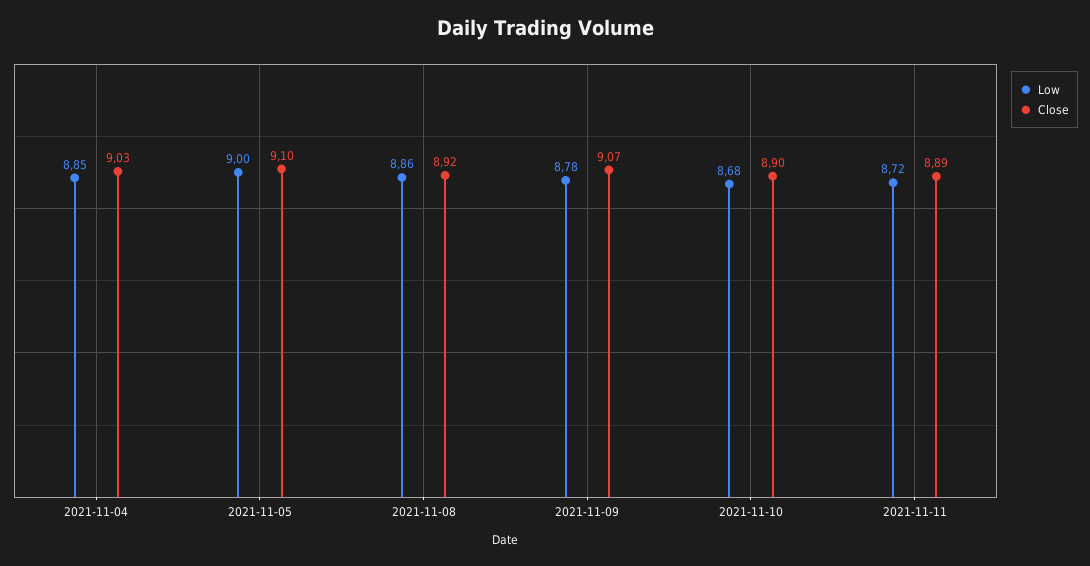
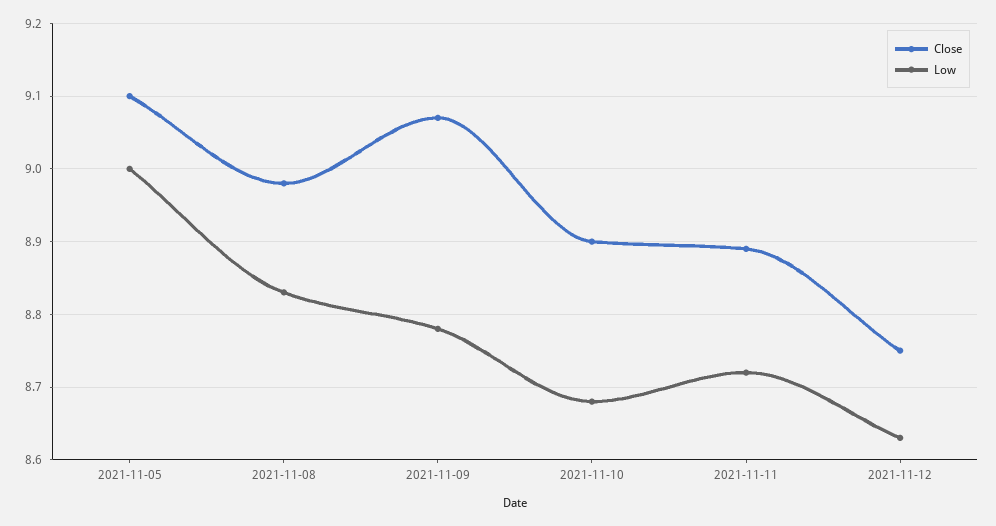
Low, 2021-11-04: 8.85 -> none
Close, 2021-11-04: 9.03 -> none
Low, 2021-11-08: 8.86 -> 8.83
Close, 2021-11-08: 8.92 -> 8.98
Close, 2021-11-12: none -> 8.75
Low, 2021-11-12: none -> 8.63

